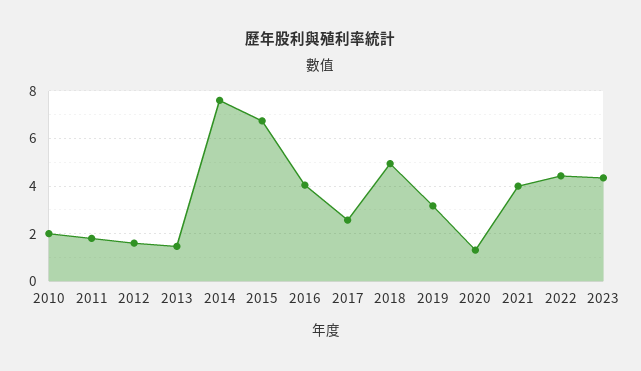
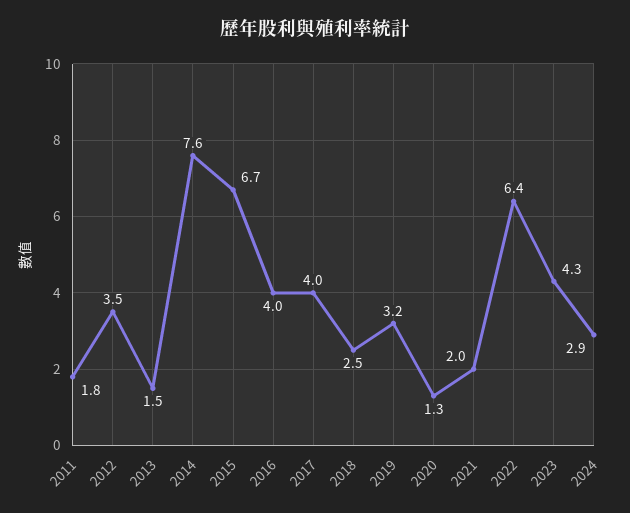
2010: 2 -> none
2012: 1.5 -> 3.5
2017: 2.5 -> 4
2018: 5 -> 2.5
2021: 4 -> 2
2022: 4.5 -> 6.4
2024: none -> 2.9

